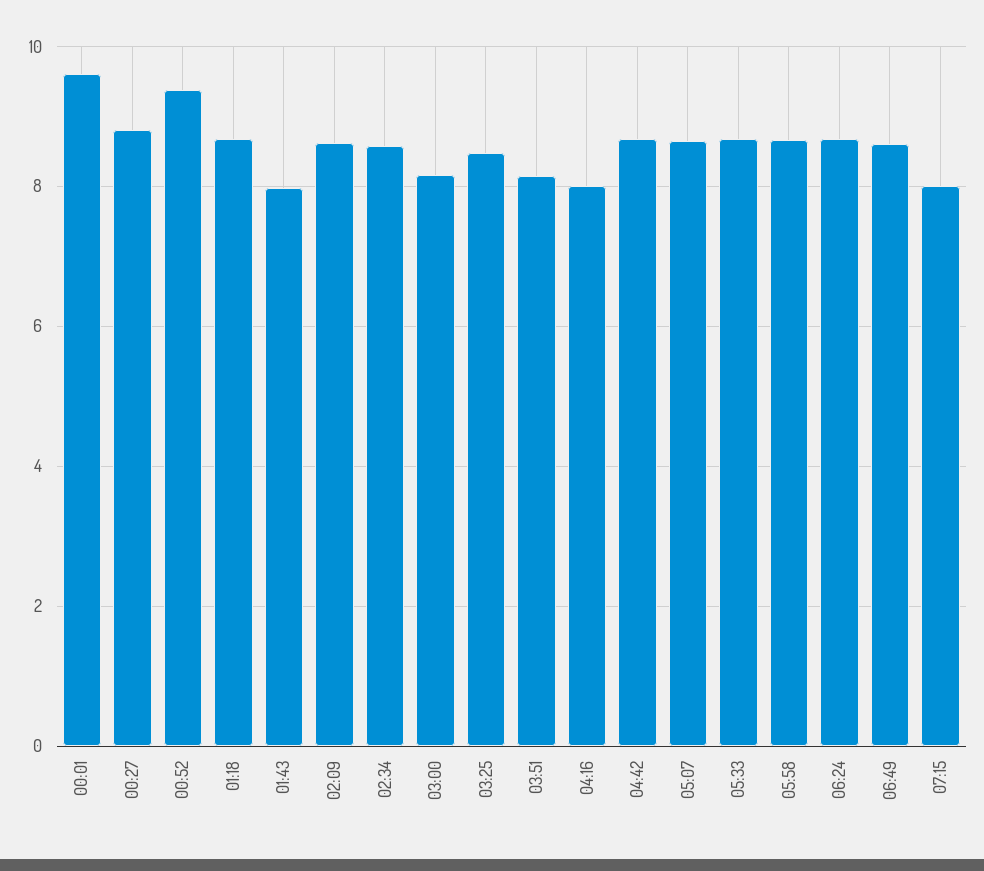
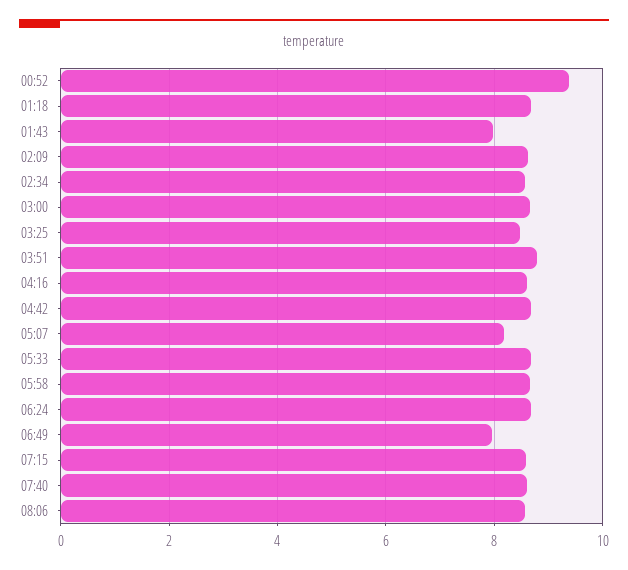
00:01: 9.6 -> none
00:27: 8.8 -> none
03:00: 8.2 -> 8.6
03:51: 8.2 -> 8.8
04:16: 8 -> 8.6
05:07: 8.6 -> 8.2
06:49: 8.6 -> 8
07:15: 8 -> 8.6
07:40: none -> 8.6
08:06: none -> 8.6

